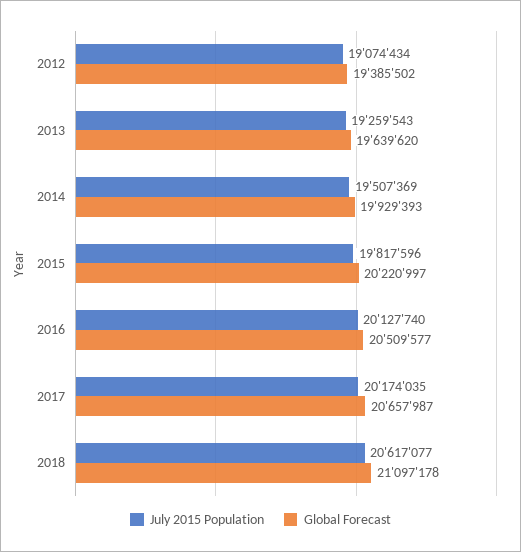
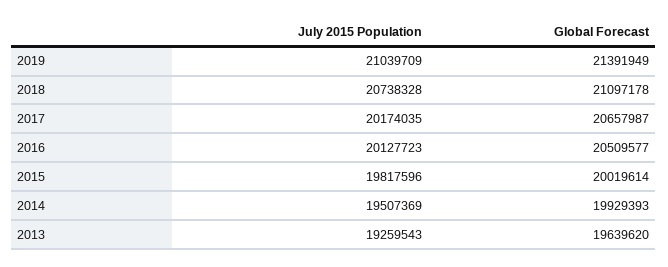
July 2015 Population, 2012: 19074434 -> none
Global Forecast, 2012: 19385502 -> none
Global Forecast, 2015: 20220997 -> 20019614
July 2015 Population, 2016: 20127740 -> 20127723
July 2015 Population, 2018: 20617077 -> 20738328
July 2015 Population, 2019: none -> 21039709
Global Forecast, 2019: none -> 21391949

